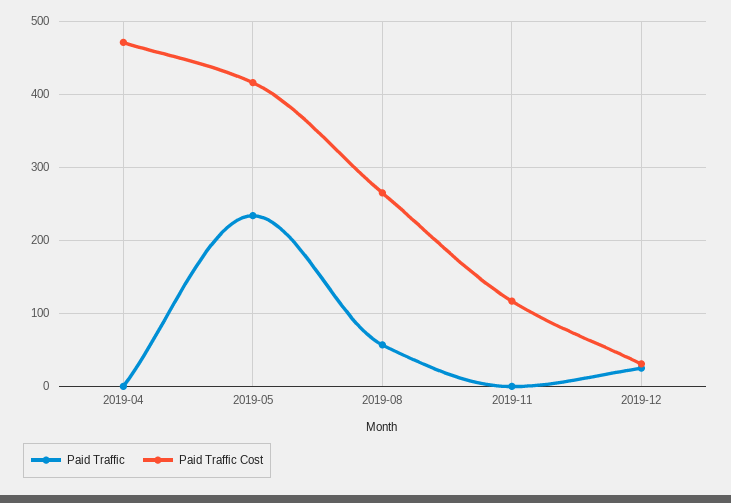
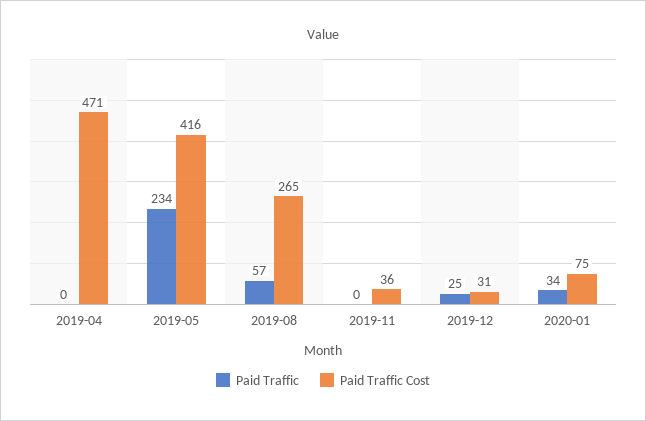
Paid Traffic Cost, 2019-11: 120 -> 36
Paid Traffic, 2020-01: none -> 34
Paid Traffic Cost, 2020-01: none -> 75

